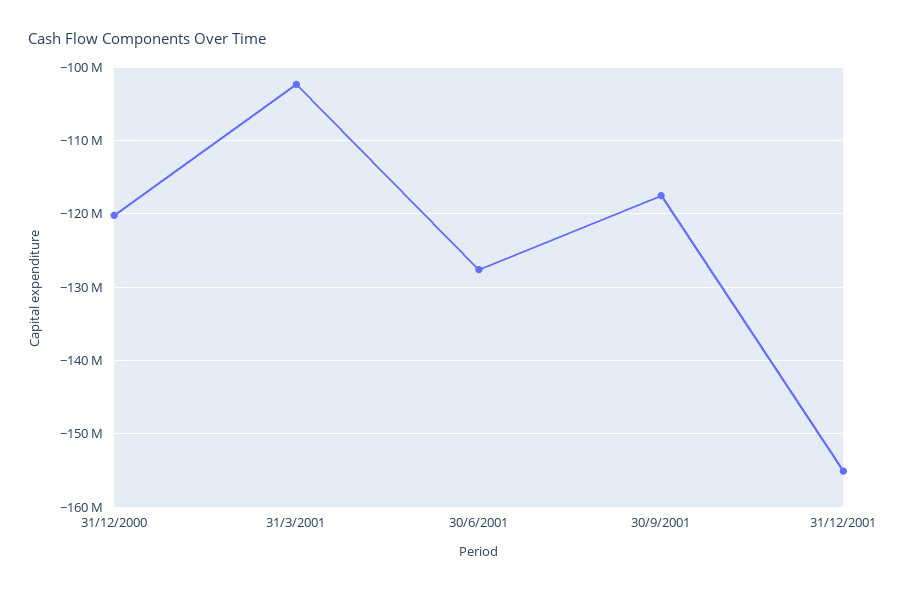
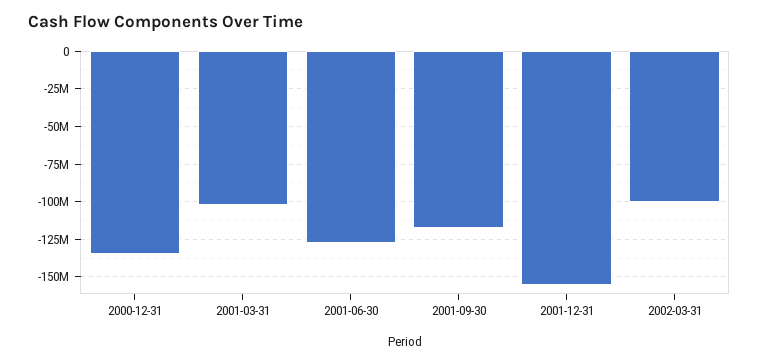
31/12/2000: -120000000 -> -135000000
2002-03-31: none -> -100000000

